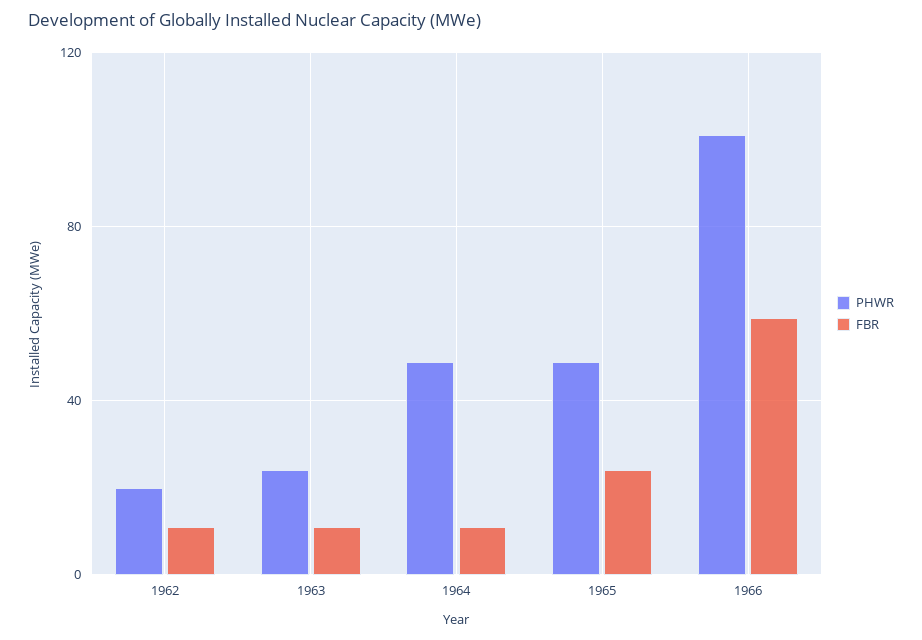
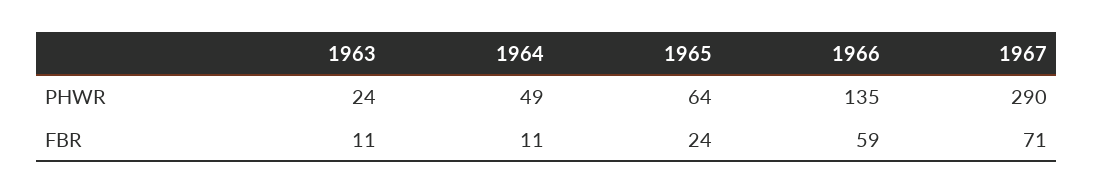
PHWR, 1962: 20 -> none
FBR, 1962: 10 -> none
PHWR, 1965: 50 -> 64
PHWR, 1966: 100 -> 135
PHWR, 1967: none -> 290
FBR, 1967: none -> 71

